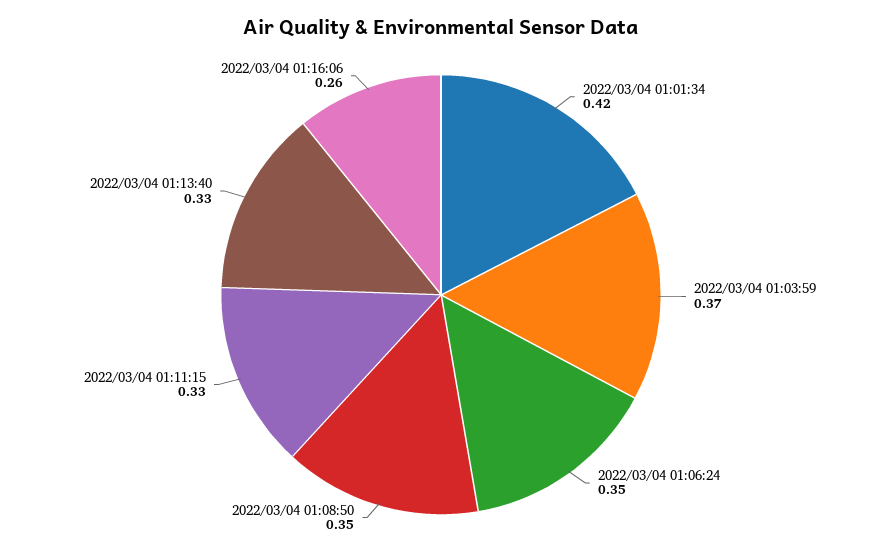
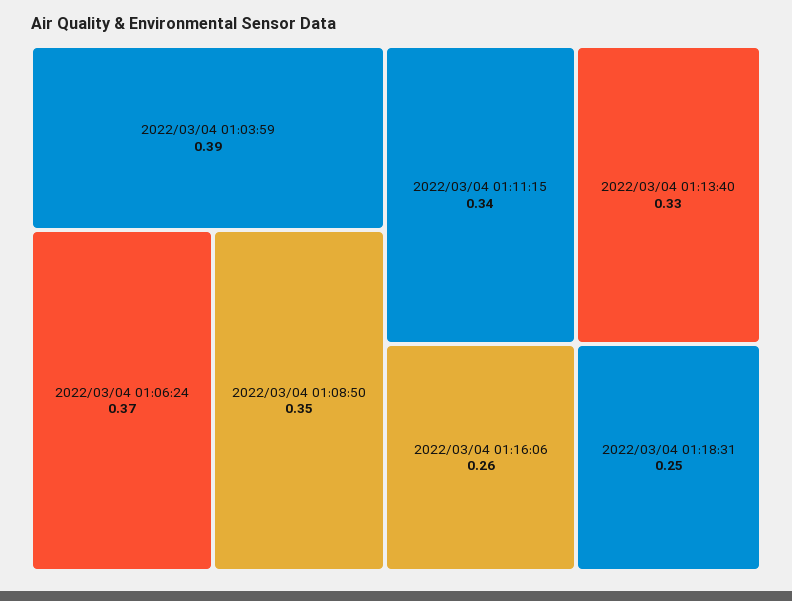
2022/03/04 01:01:34: 0.42 -> none
2022/03/04 01:03:59: 0.37 -> 0.39
2022/03/04 01:06:24: 0.35 -> 0.37
2022/03/04 01:11:15: 0.33 -> 0.34
2022/03/04 01:18:31: none -> 0.25

